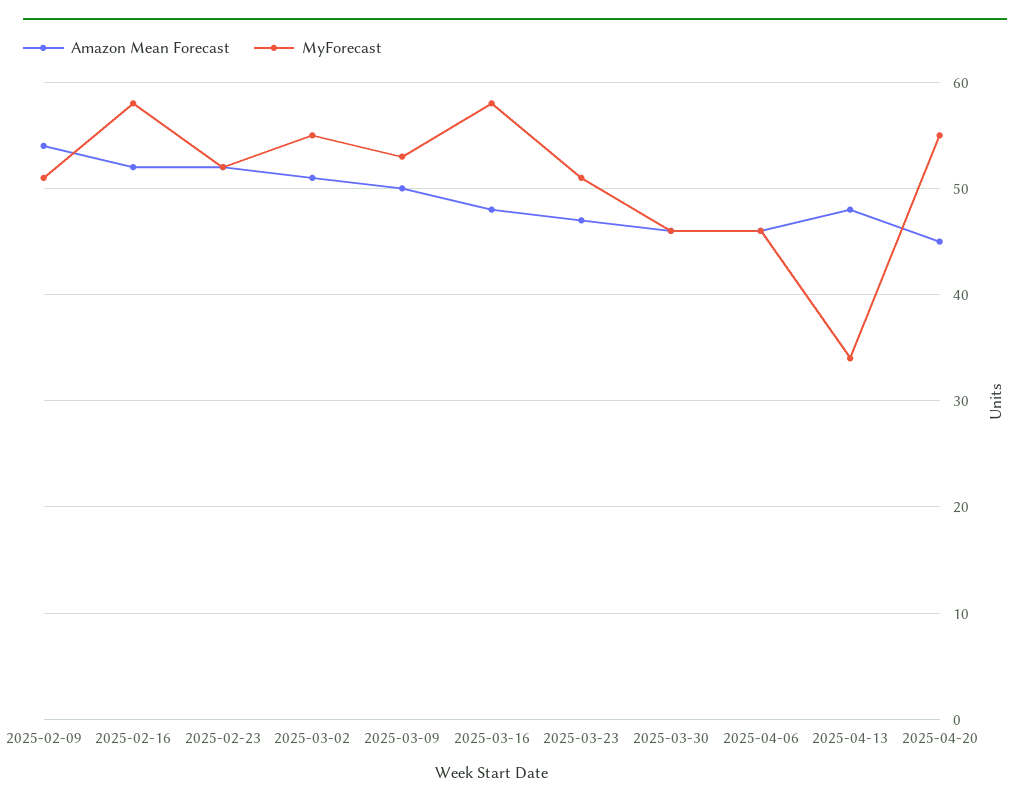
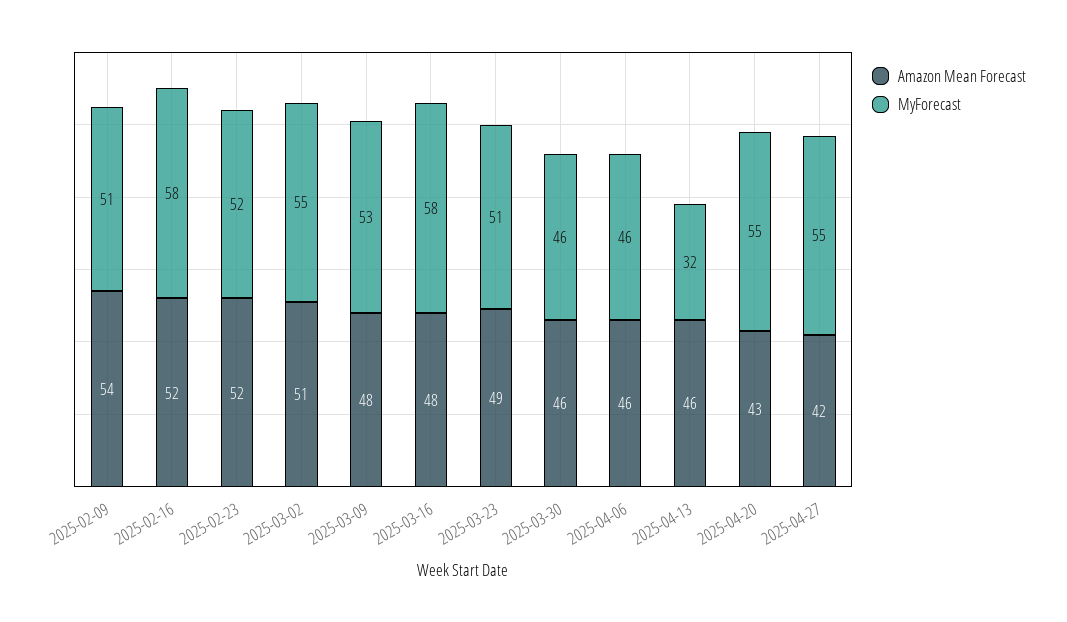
Amazon Mean Forecast, 2025-03-09: 50 -> 48
Amazon Mean Forecast, 2025-03-23: 47 -> 49
Amazon Mean Forecast, 2025-04-13: 48 -> 46
MyForecast, 2025-04-13: 34 -> 32
Amazon Mean Forecast, 2025-04-20: 45 -> 43
Amazon Mean Forecast, 2025-04-27: none -> 42
MyForecast, 2025-04-27: none -> 55

